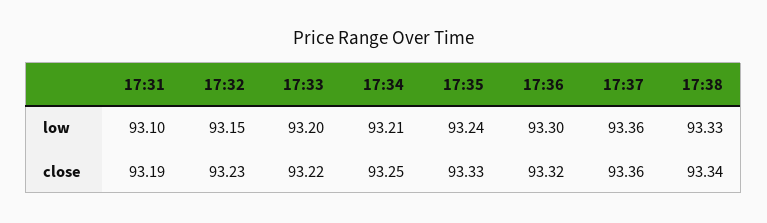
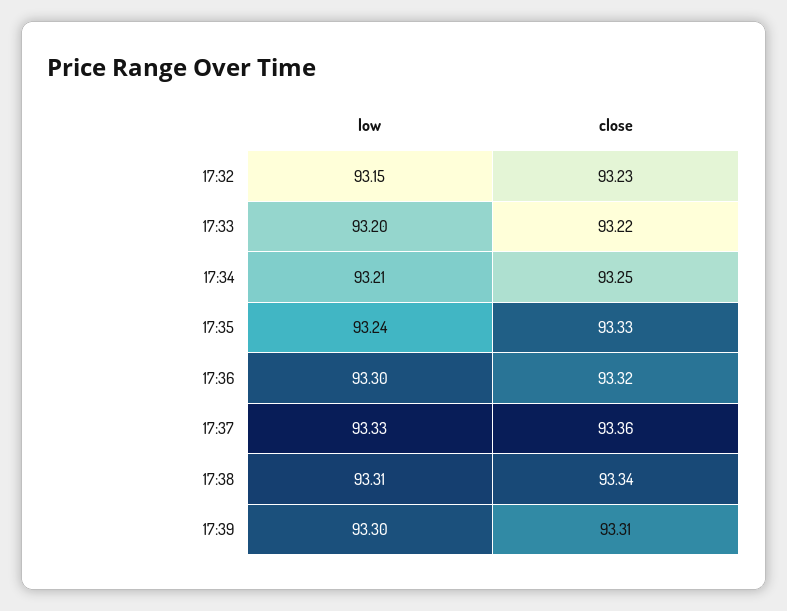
17:31, low: 93.1 -> none
17:37, low: 93.36 -> 93.33
17:38, low: 93.33 -> 93.31
17:31, close: 93.19 -> none
17:39, low: none -> 93.3
17:39, close: none -> 93.31

